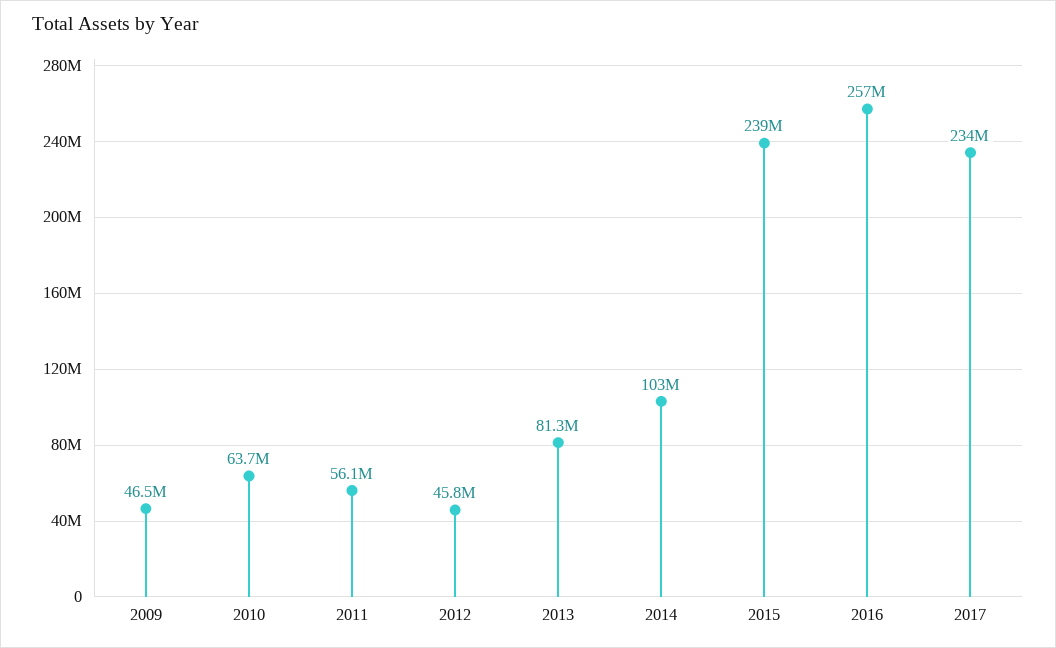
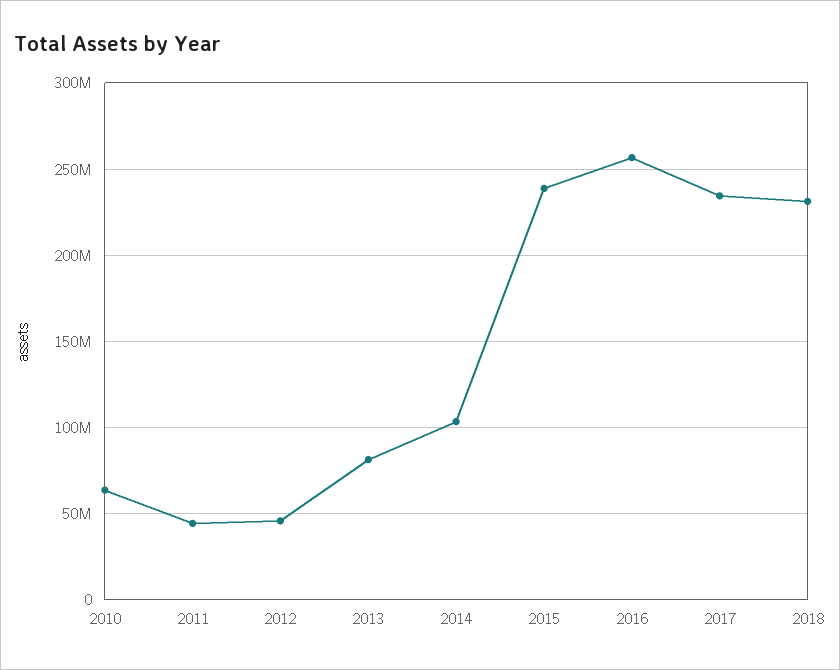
2009: 46500000 -> none
2011: 56100000 -> 45000000
2018: none -> 230000000

